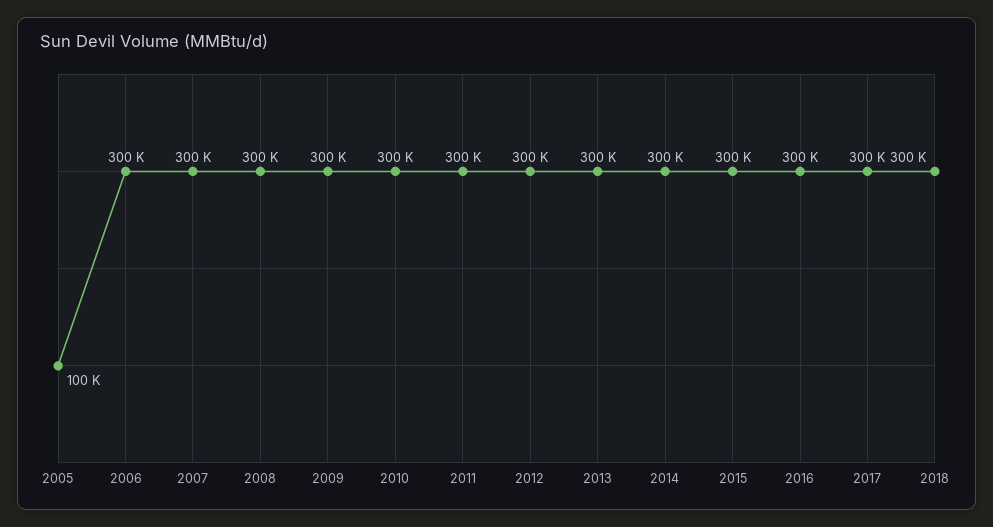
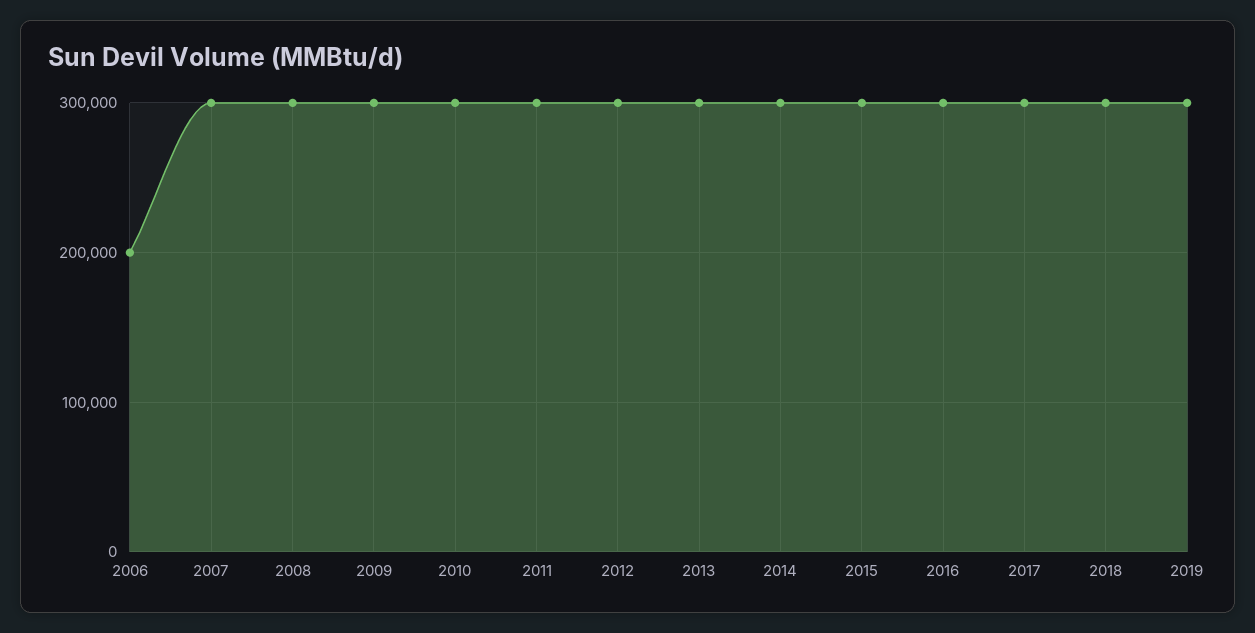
2005: 100000 -> none
2006: 300000 -> 200000
2019: none -> 300000

